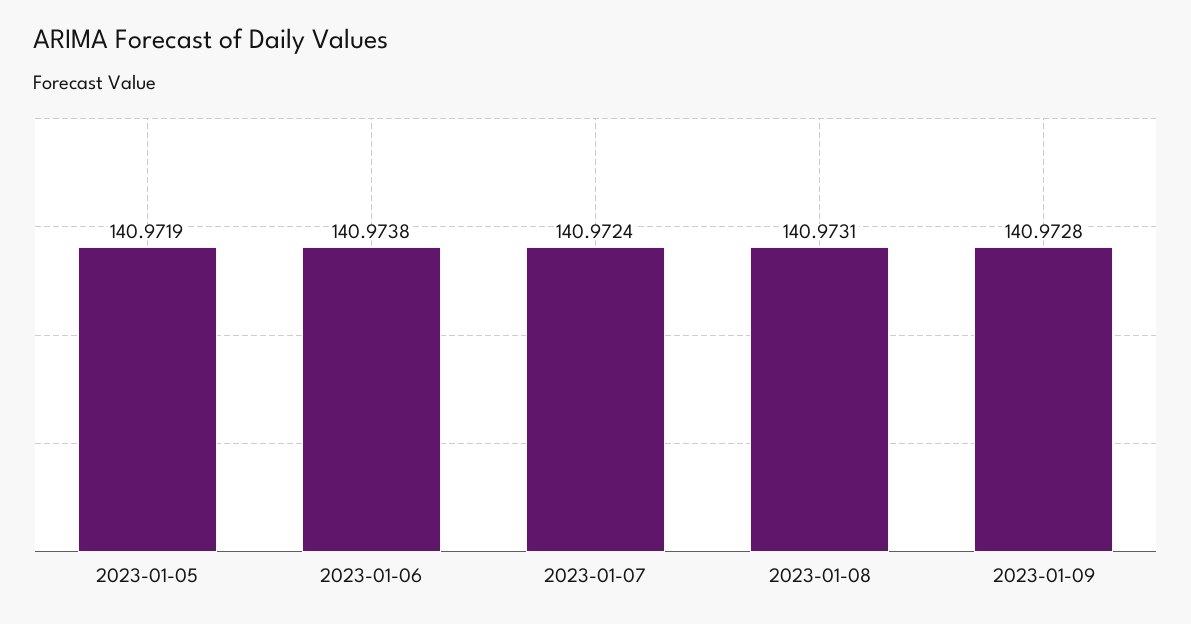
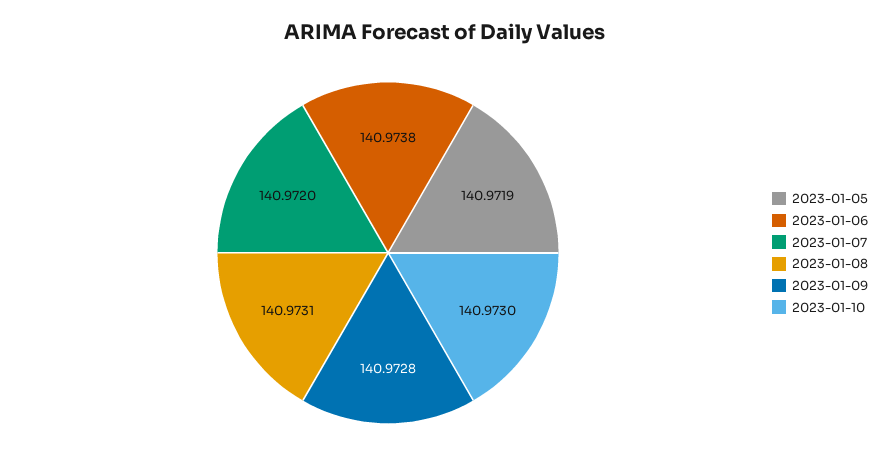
2023-01-07: 140.9724 -> 140.972
2023-01-10: none -> 140.973

